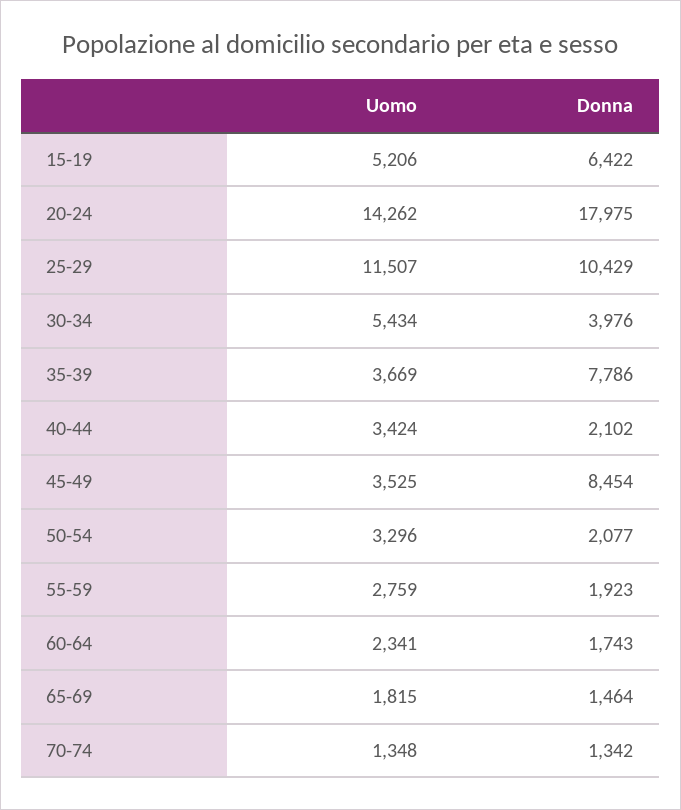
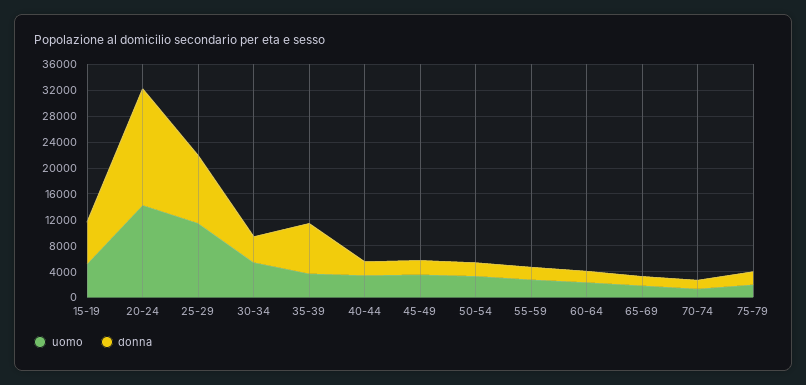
Donna, 45-49: 8454 -> 2000
Uomo, 75-79: none -> 2000
Donna, 75-79: none -> 2000

